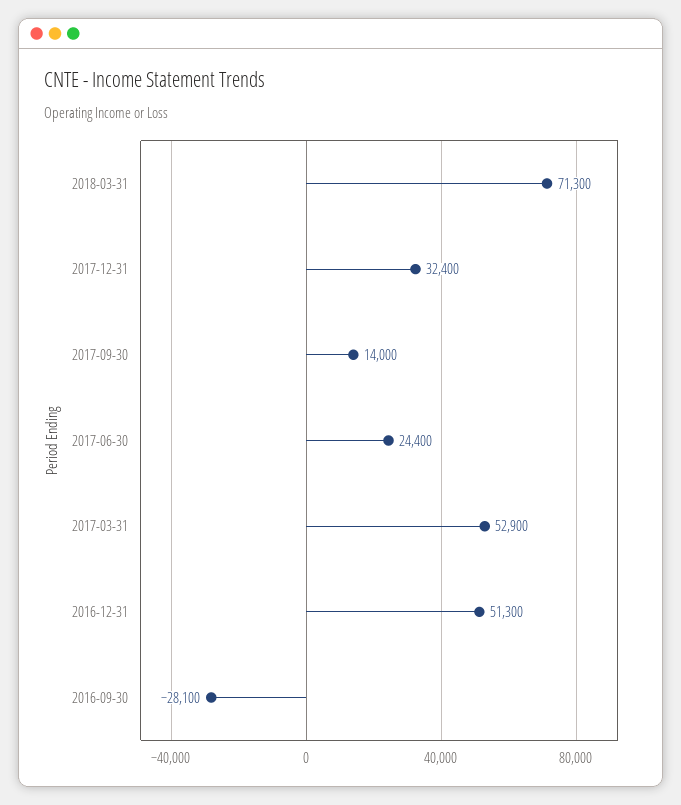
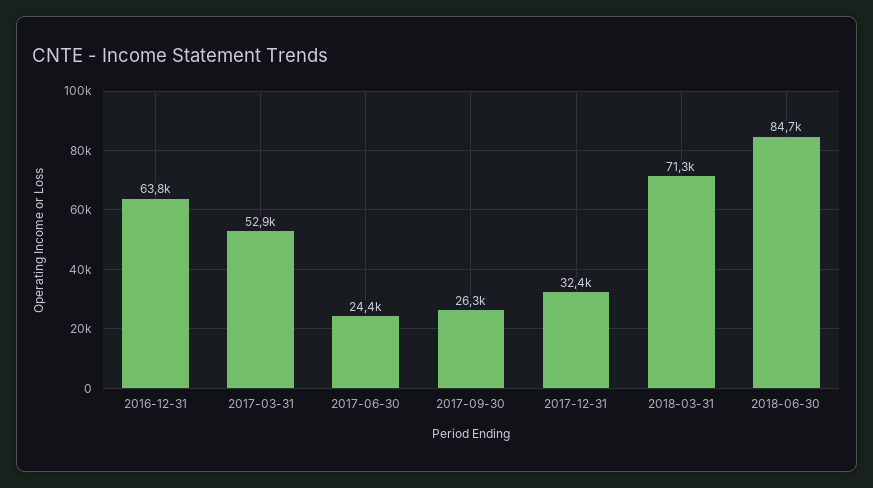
2017-09-30: 14000 -> 26300
2016-12-31: 51300 -> 63800
2016-09-30: -28100 -> none
2018-06-30: none -> 84700

